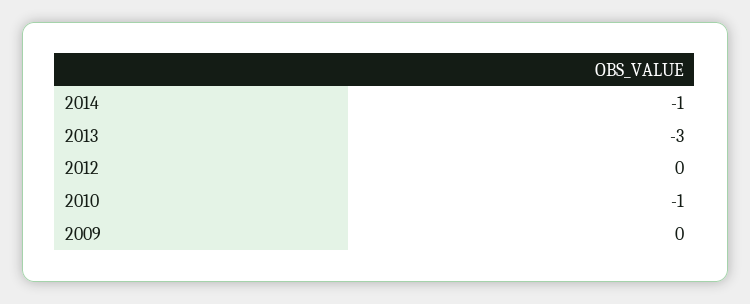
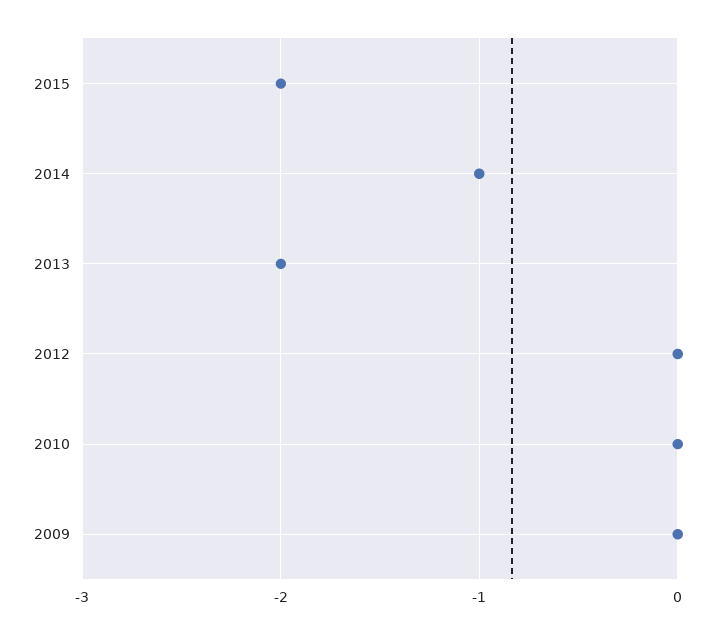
2013: -3 -> -2
2010: -1 -> 0
2015: none -> -2

